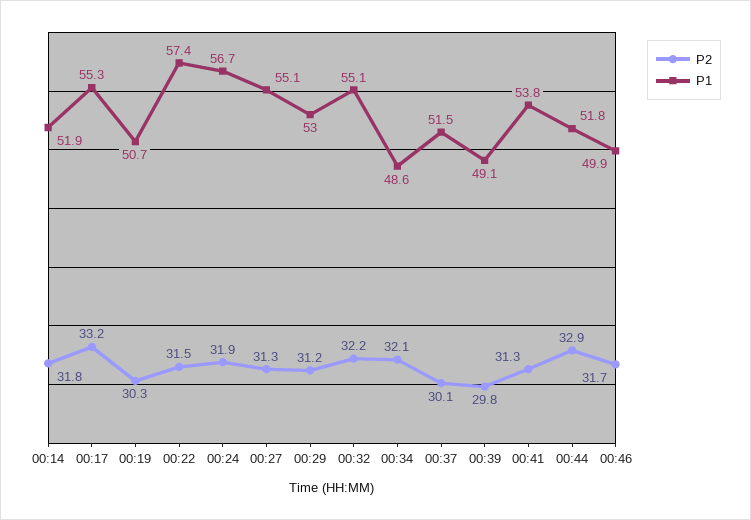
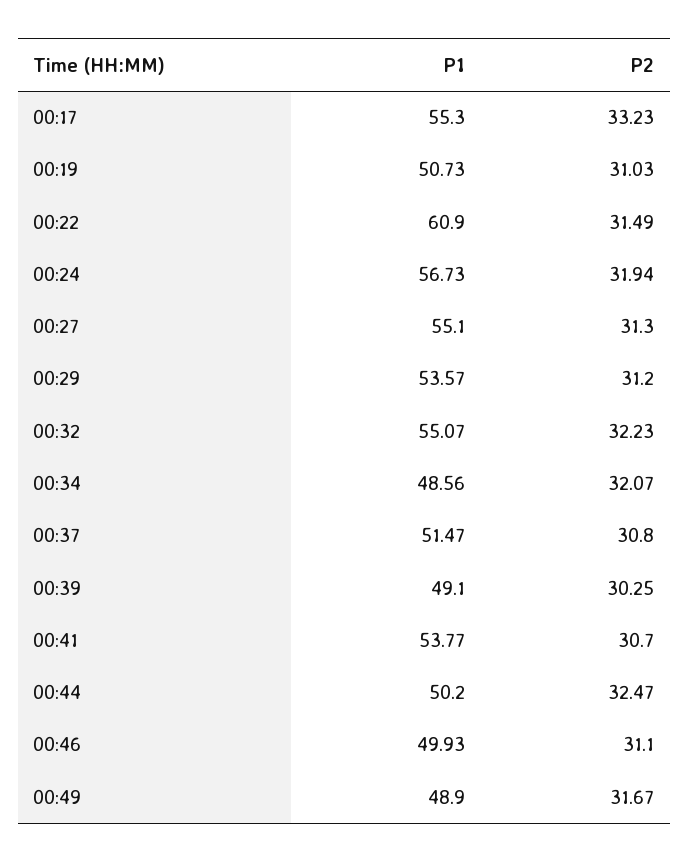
P2, 00:14: 31.8 -> none
P1, 00:14: 51.9 -> none
P2, 00:19: 30.3 -> 31.03
P1, 00:22: 57.4 -> 60.9
P1, 00:29: 53 -> 53.57
P2, 00:37: 30.1 -> 30.8
P2, 00:39: 29.8 -> 30.25
P2, 00:41: 31.3 -> 30.7
P2, 00:44: 32.9 -> 32.47
P1, 00:44: 51.8 -> 50.2
P2, 00:46: 31.7 -> 31.1
P1, 00:49: none -> 48.9
P2, 00:49: none -> 31.67

